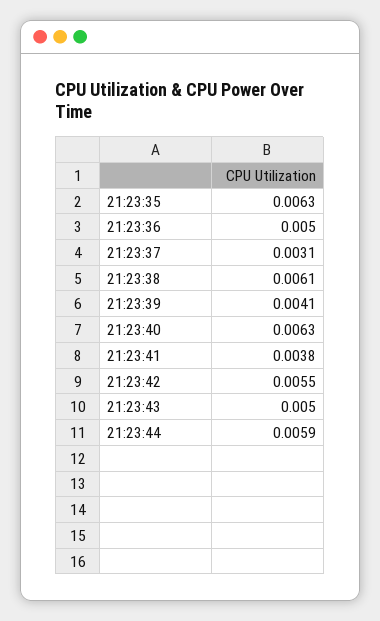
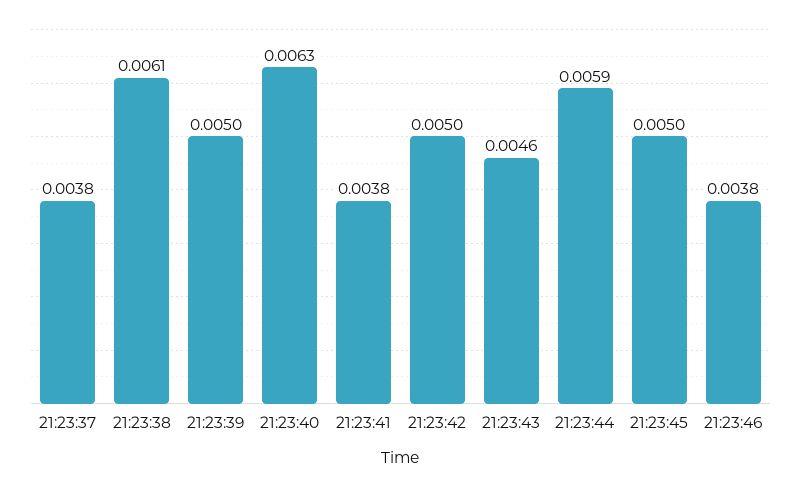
21:23:35: 0.0063 -> none
21:23:36: 0.005 -> none
21:23:37: 0.0031 -> 0.0038
21:23:39: 0.0041 -> 0.005
21:23:42: 0.0055 -> 0.005
21:23:43: 0.005 -> 0.0046
21:23:45: none -> 0.005
21:23:46: none -> 0.0038

